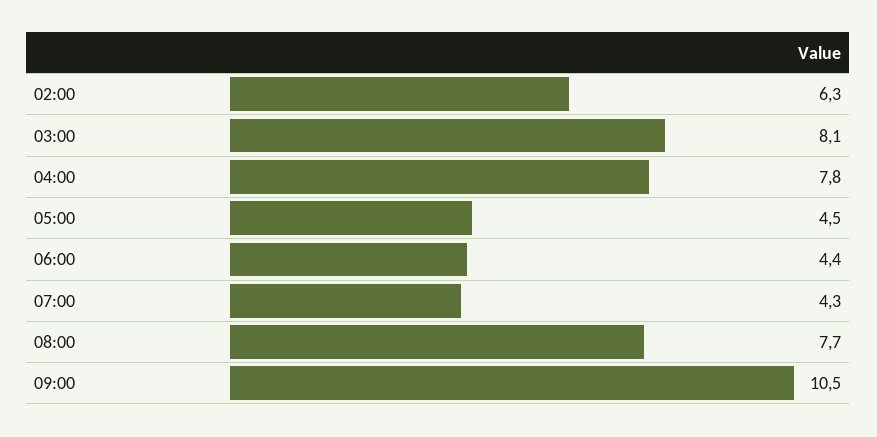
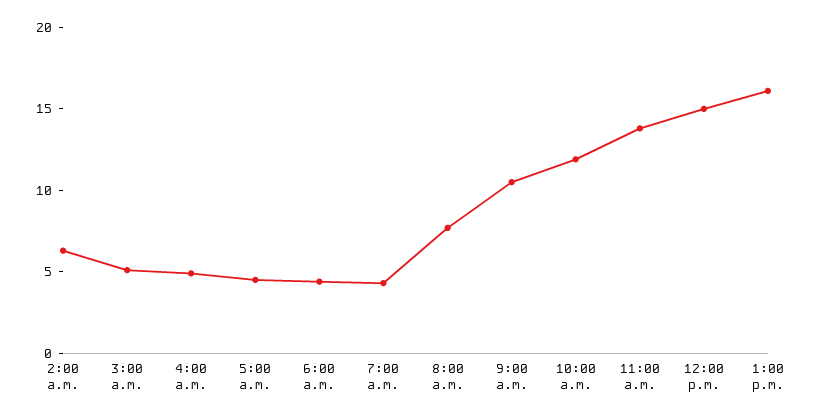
03:00: 8.1 -> 5
04:00: 7.8 -> 5
10:00 a.m.: none -> 12
11:00 a.m.: none -> 14
12:00 p.m.: none -> 15
1:00 p.m.: none -> 16

